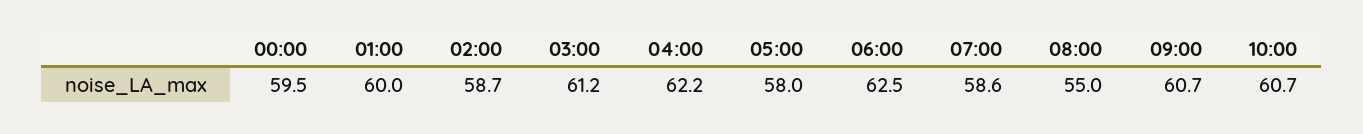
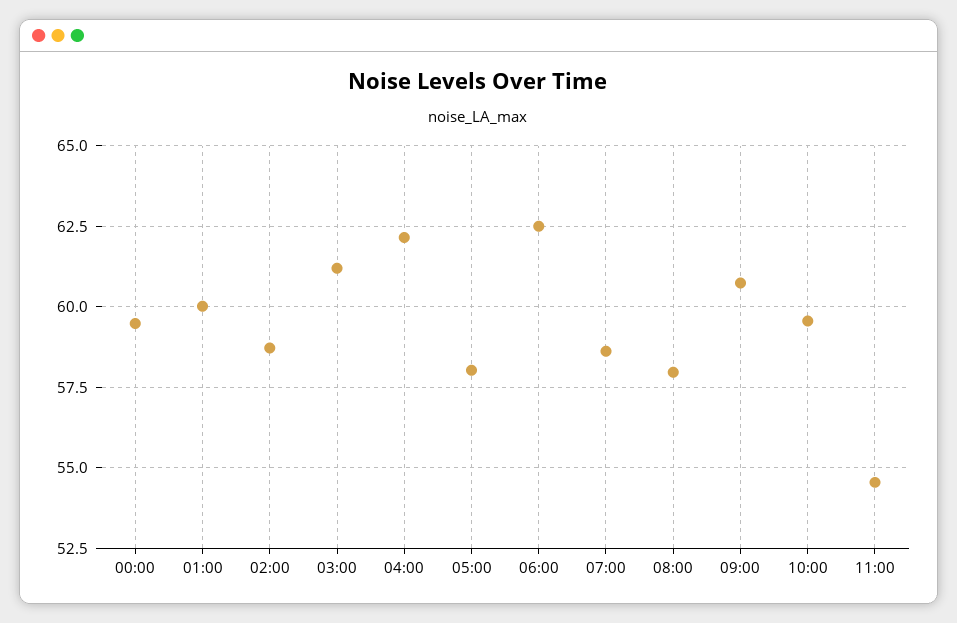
08:00: 55 -> 58
10:00: 60.7 -> 59.5
11:00: none -> 54.5

